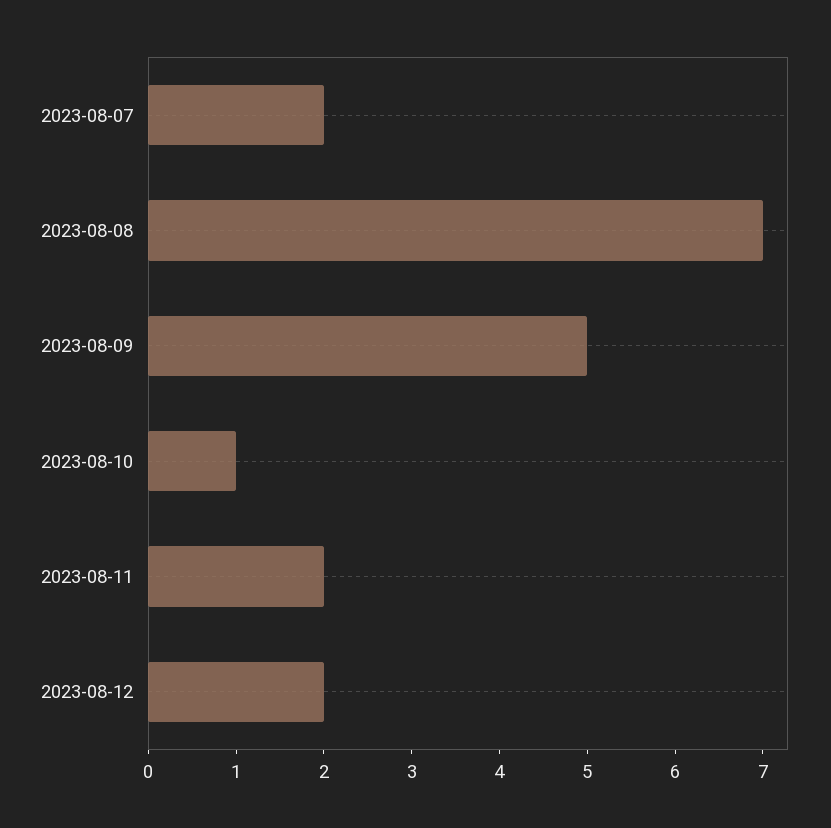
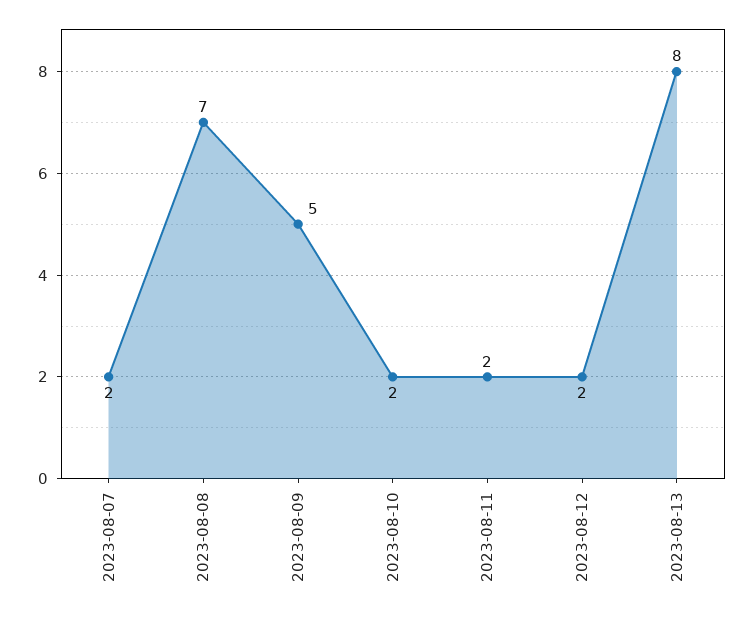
2023-08-10: 1 -> 2
2023-08-13: none -> 8

